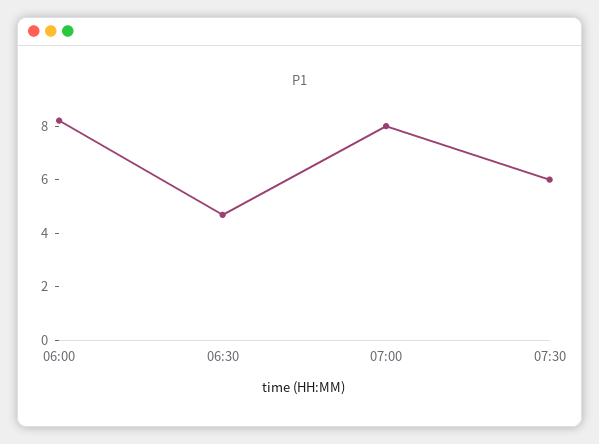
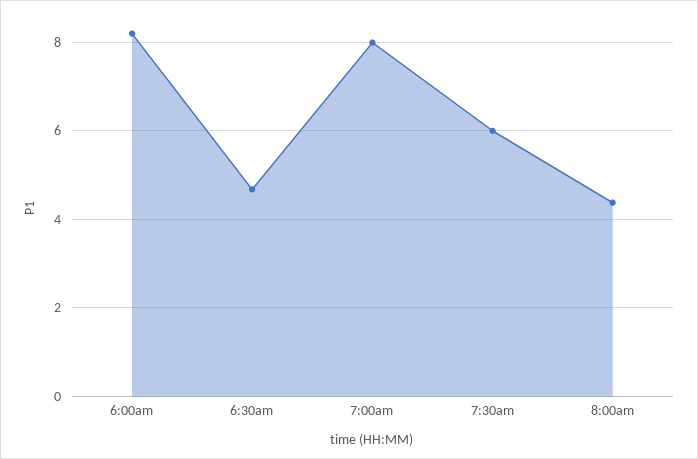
8:00am: none -> 4.4

